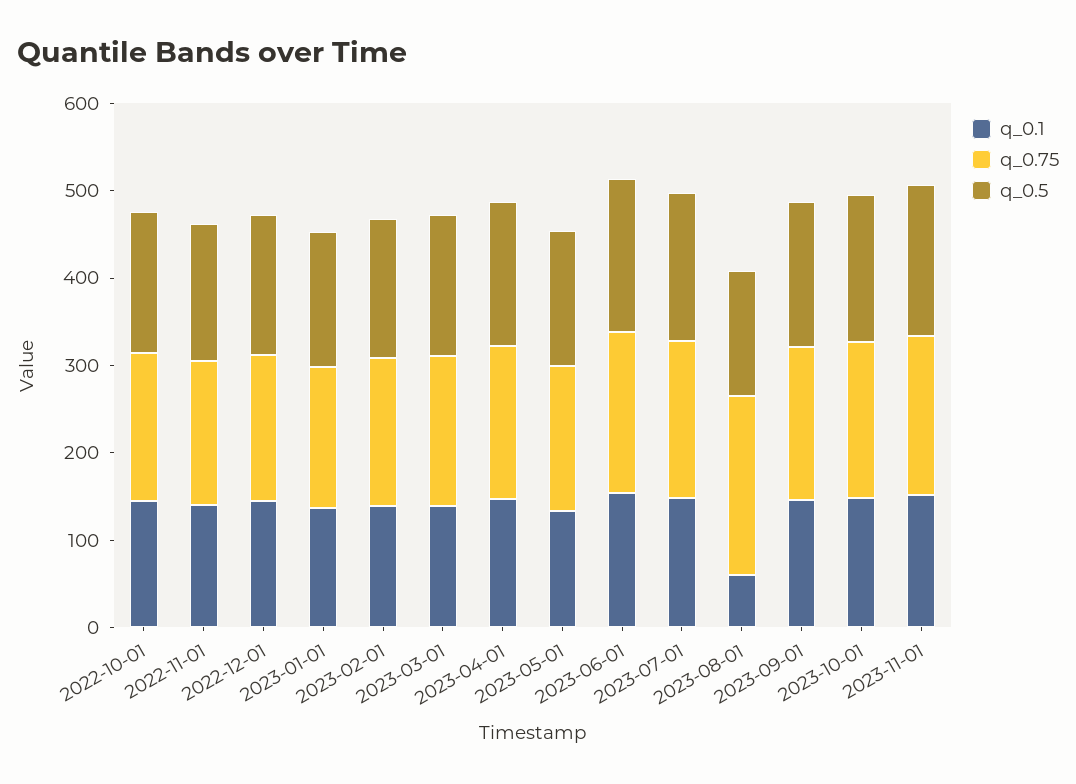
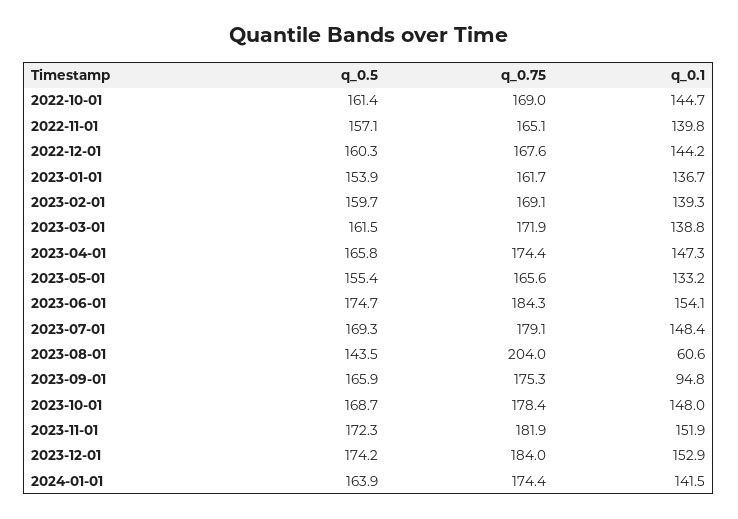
q_0.1, 2023-09-01: 140 -> 94.8
q_0.5, 2023-12-01: none -> 174.2
q_0.75, 2023-12-01: none -> 184
q_0.1, 2023-12-01: none -> 152.9
q_0.5, 2024-01-01: none -> 163.9
q_0.75, 2024-01-01: none -> 174.4
q_0.1, 2024-01-01: none -> 141.5

